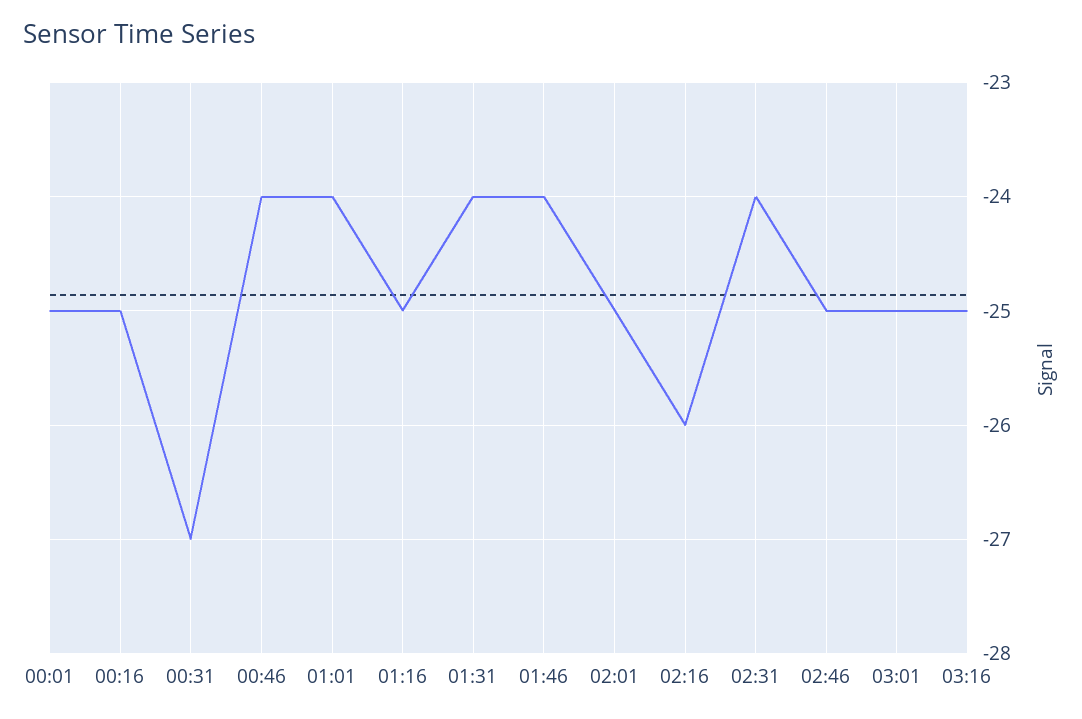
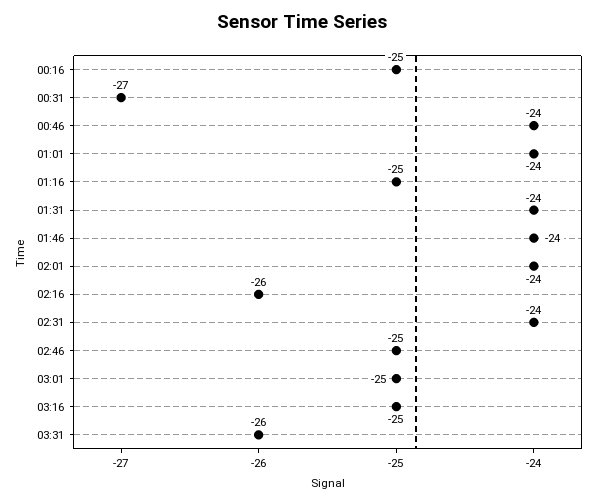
00:01: -25 -> none
02:01: -25 -> -24
03:31: none -> -26

